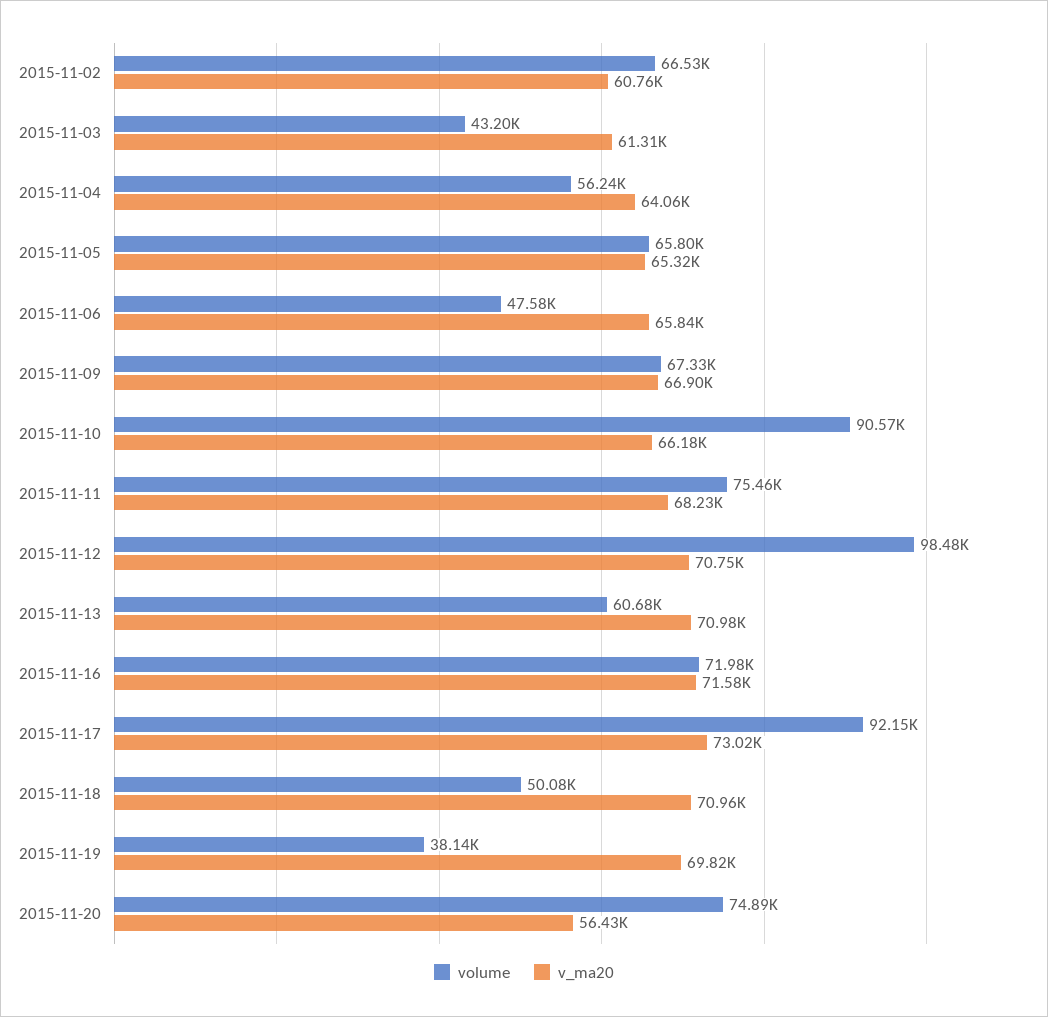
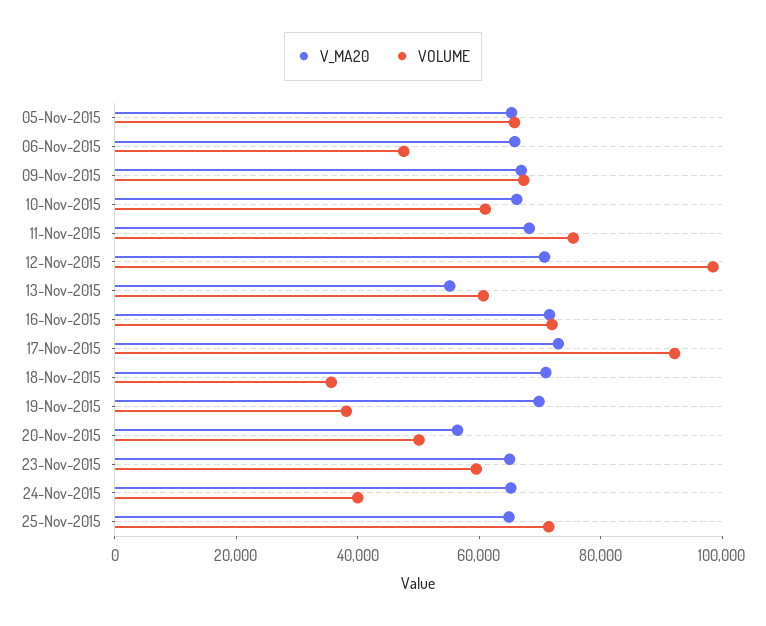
volume, 2015-11-02: 66530 -> none
v_ma20, 2015-11-02: 60760 -> none
volume, 2015-11-03: 43200 -> none
v_ma20, 2015-11-03: 61310 -> none
volume, 2015-11-04: 56240 -> none
v_ma20, 2015-11-04: 64060 -> none
volume, 2015-11-10: 90570 -> 60000
v_ma20, 2015-11-13: 70980 -> 55000
volume, 2015-11-18: 50080 -> 35000
volume, 2015-11-20: 74890 -> 50000
v_ma20, 23-Nov-2015: none -> 65000
volume, 23-Nov-2015: none -> 60000
v_ma20, 24-Nov-2015: none -> 65000
volume, 24-Nov-2015: none -> 40000
v_ma20, 25-Nov-2015: none -> 65000
volume, 25-Nov-2015: none -> 70000

